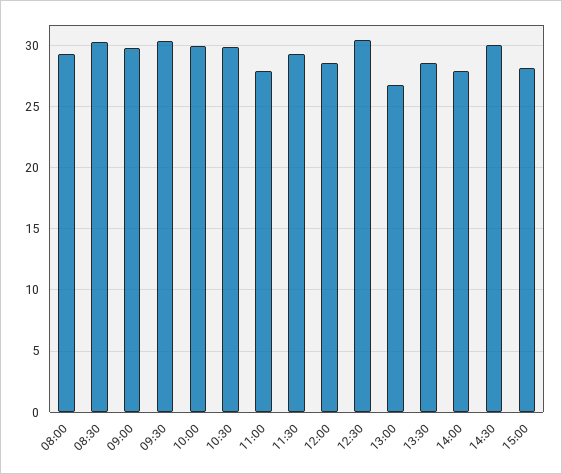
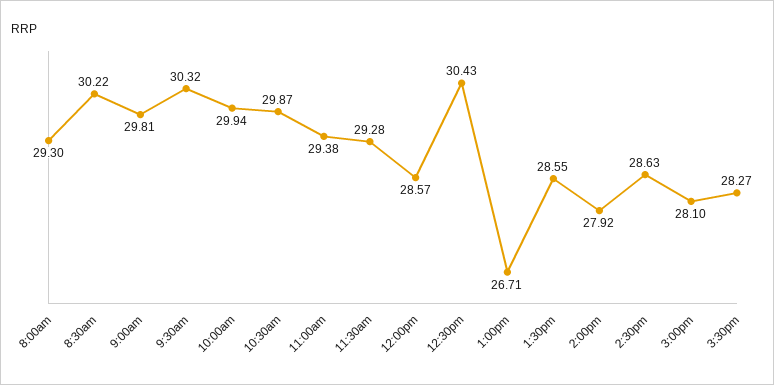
11:00: 28 -> 29.38
14:30: 30 -> 28.63
3:30pm: none -> 28.27

